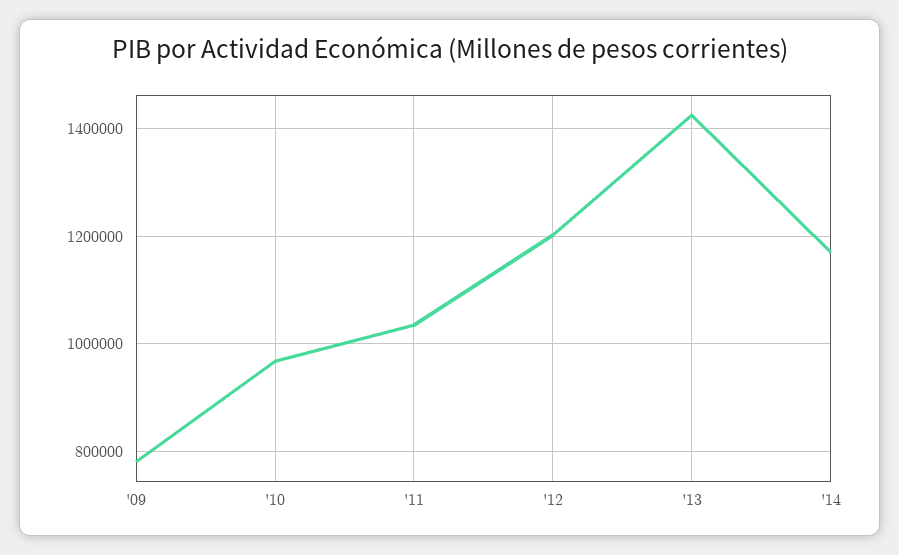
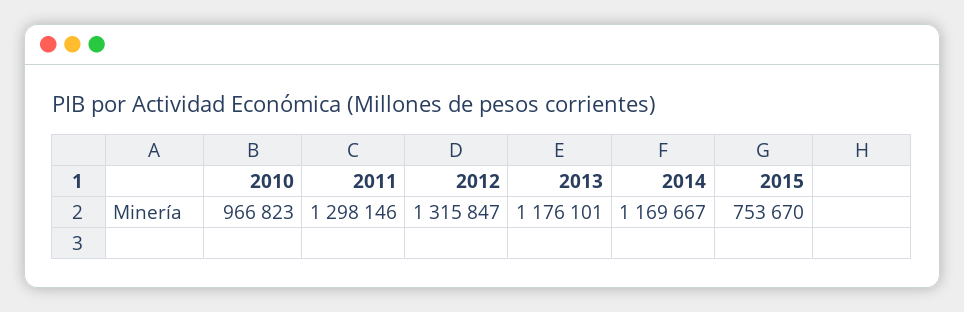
'09: 780000 -> none
'11: 1040000 -> 1298146
'12: 1200000 -> 1315847
'13: 1420000 -> 1176101
2015: none -> 753670

